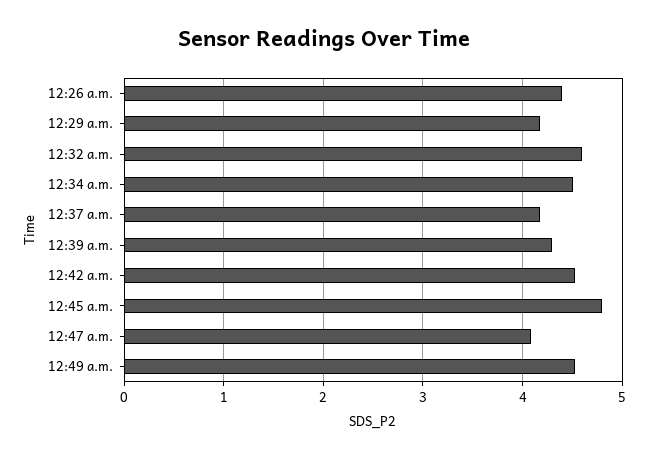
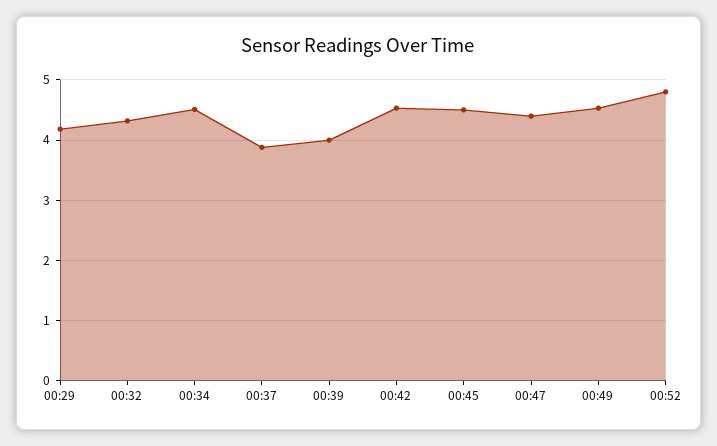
12:26 a.m.: 4.4 -> none
12:32 a.m.: 4.6 -> 4.3
12:37 a.m.: 4.2 -> 3.9
12:39 a.m.: 4.3 -> 4
12:45 a.m.: 4.8 -> 4.5
12:47 a.m.: 4.1 -> 4.4
00:52: none -> 4.8

